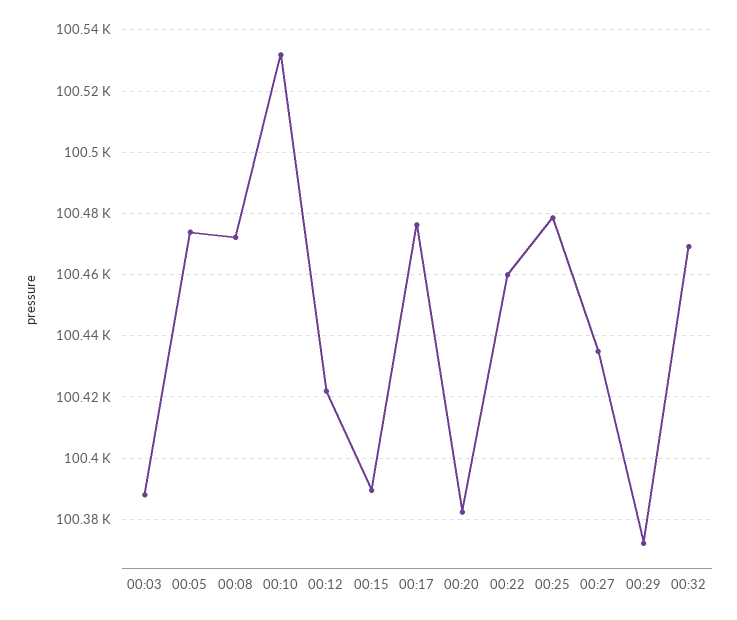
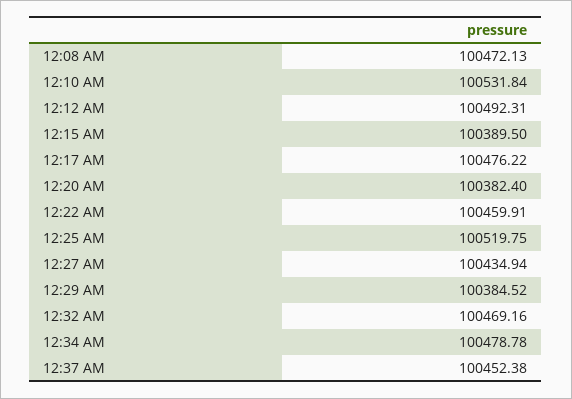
00:03: 100388 -> none
00:05: 100474 -> none
00:12: 100422 -> 100492.31
00:25: 100478 -> 100519.75
00:29: 100372 -> 100384.52
12:34 AM: none -> 100478.78
12:37 AM: none -> 100452.38

